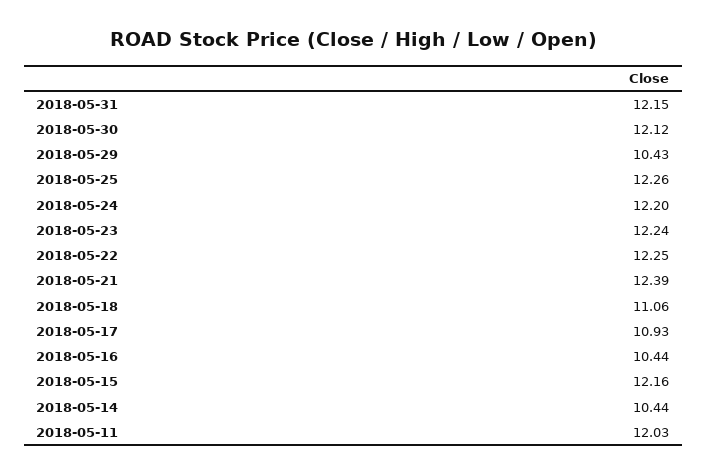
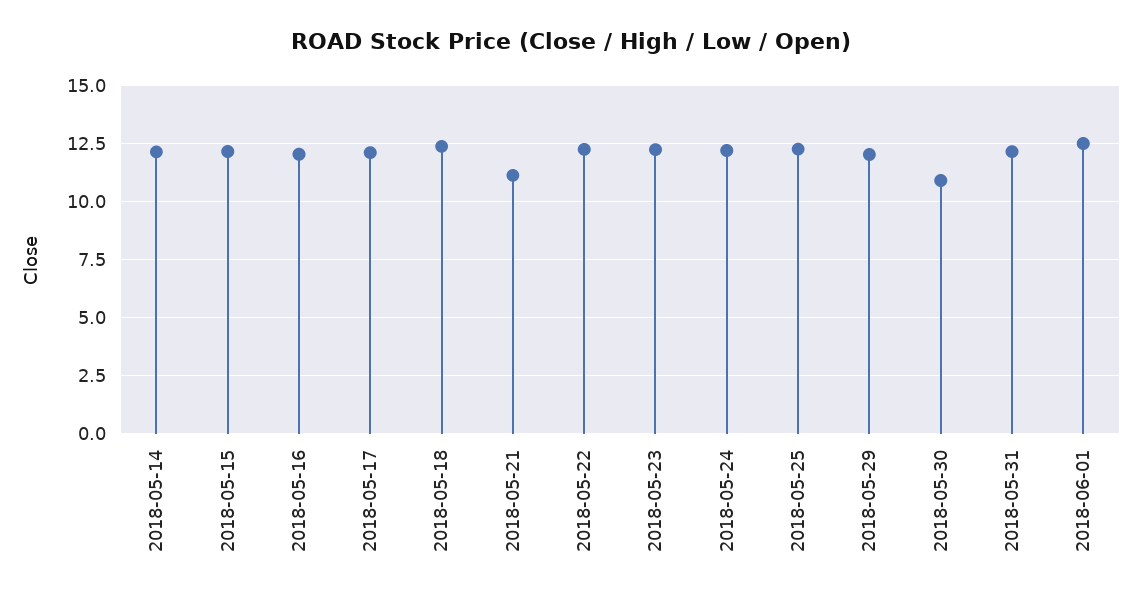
2018-05-30: 12.12 -> 11
2018-05-29: 10.43 -> 12
2018-05-21: 12.39 -> 11
2018-05-18: 11.06 -> 12.5
2018-05-17: 10.93 -> 12
2018-05-16: 10.44 -> 12
2018-05-14: 10.44 -> 12
2018-05-11: 12.03 -> none
2018-06-01: none -> 12.5

